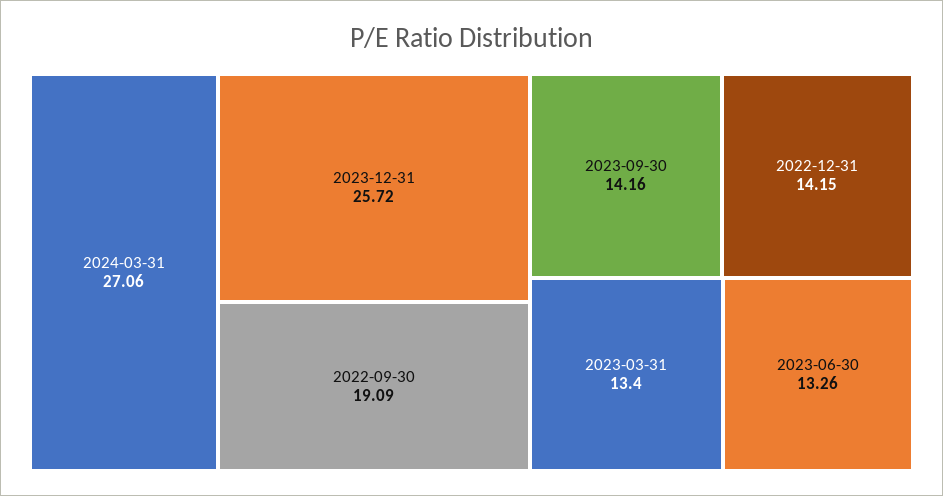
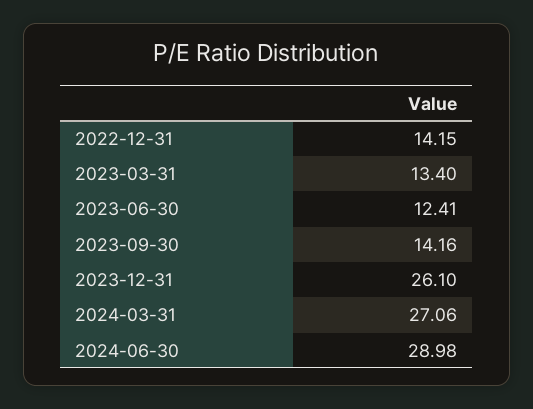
2023-12-31: 25.72 -> 26.1
2022-09-30: 19.09 -> none
2023-06-30: 13.26 -> 12.41
2024-06-30: none -> 28.98

